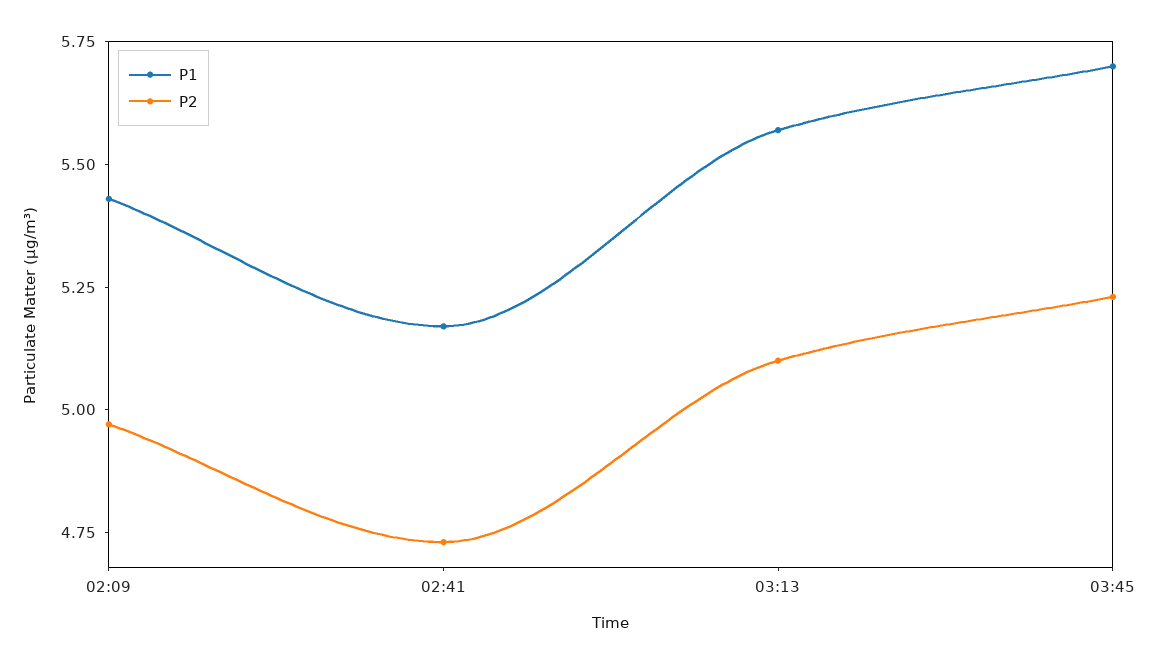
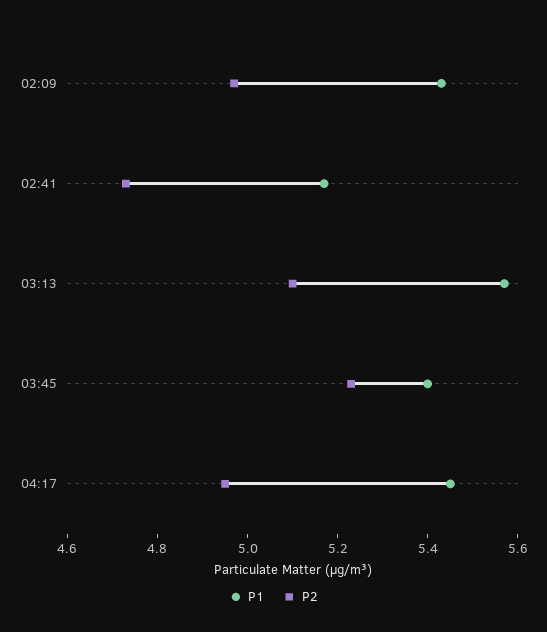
P1, 03:45: 5.7 -> 5.4
P1, 04:17: none -> 5.45
P2, 04:17: none -> 4.95

